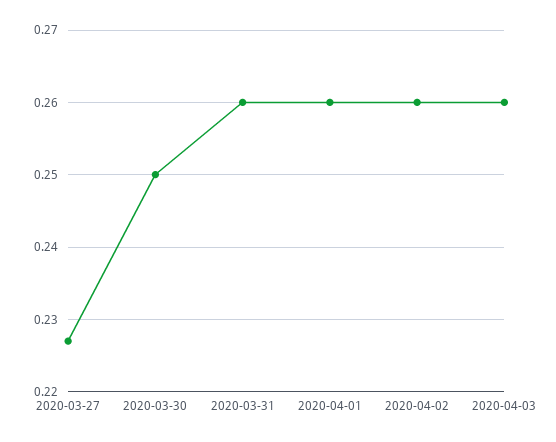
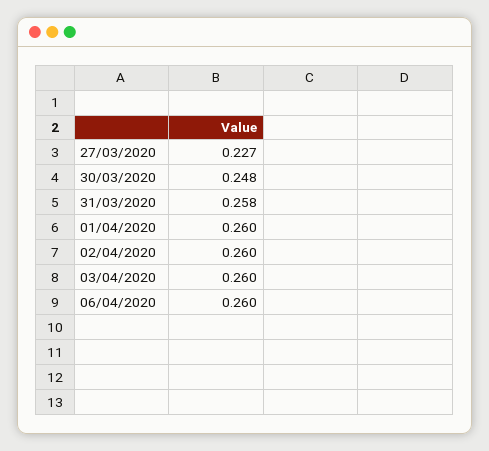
2020-03-30: 0.25 -> 0.248
2020-03-31: 0.26 -> 0.258
06/04/2020: none -> 0.26

